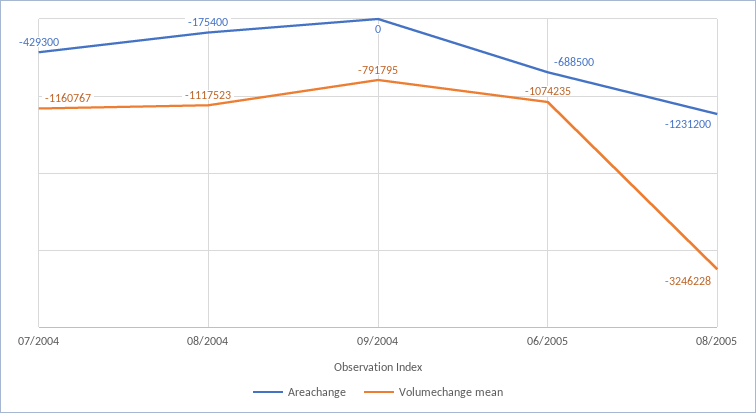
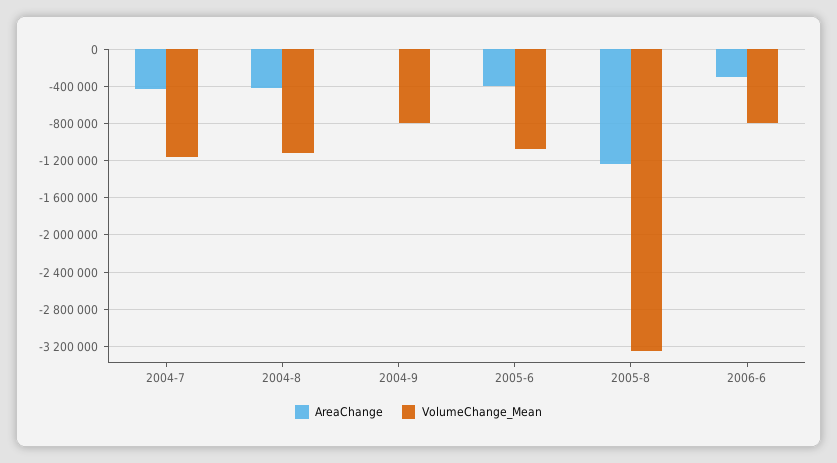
Areachange, 08/2004: -175400 -> -400000
Areachange, 06/2005: -688500 -> -400000
Areachange, 2006-6: none -> -300000
Volumechange mean, 2006-6: none -> -800000

